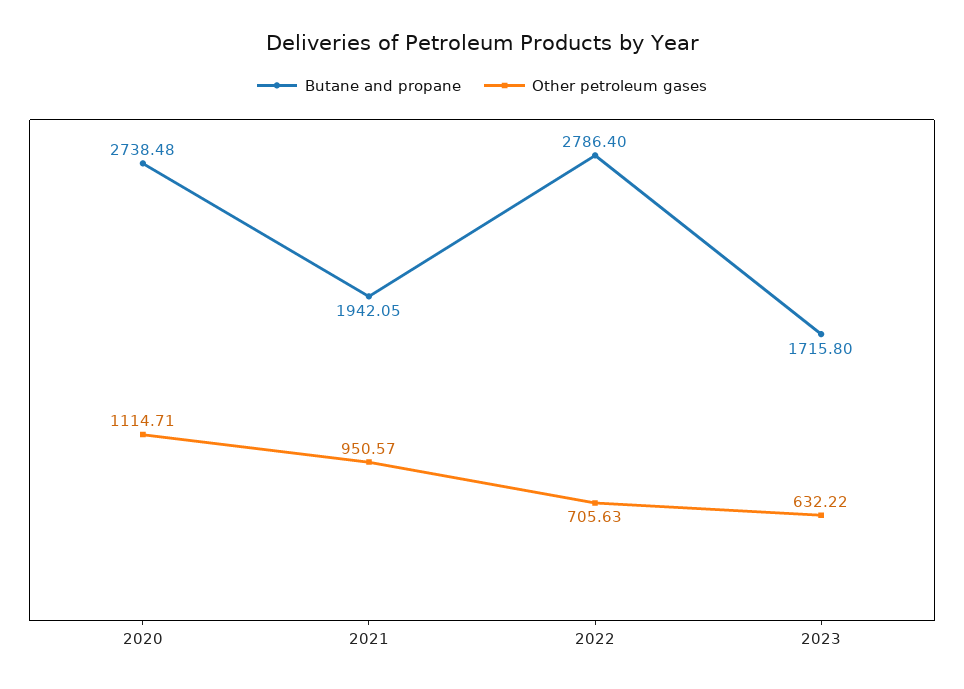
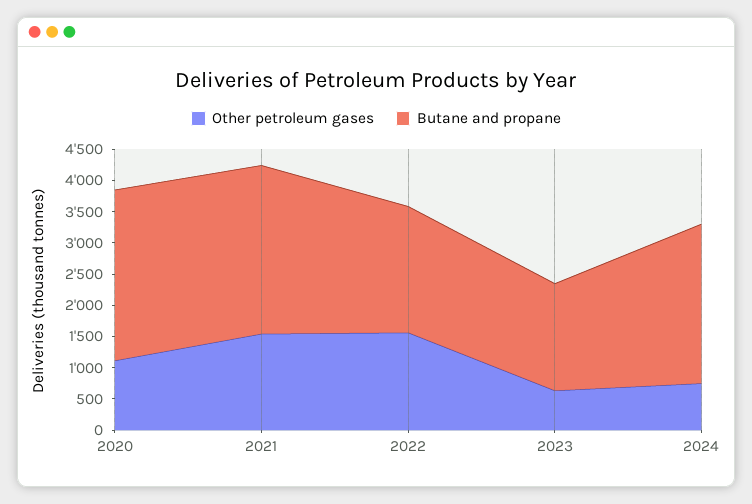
Butane and propane, 2021: 1942.05 -> 2750
Other petroleum gases, 2021: 950.57 -> 1500
Butane and propane, 2022: 2786.4 -> 2000
Other petroleum gases, 2022: 705.63 -> 1500
Other petroleum gases, 2024: none -> 750
Butane and propane, 2024: none -> 2500

